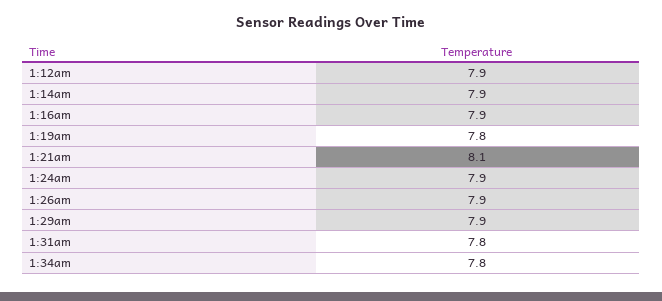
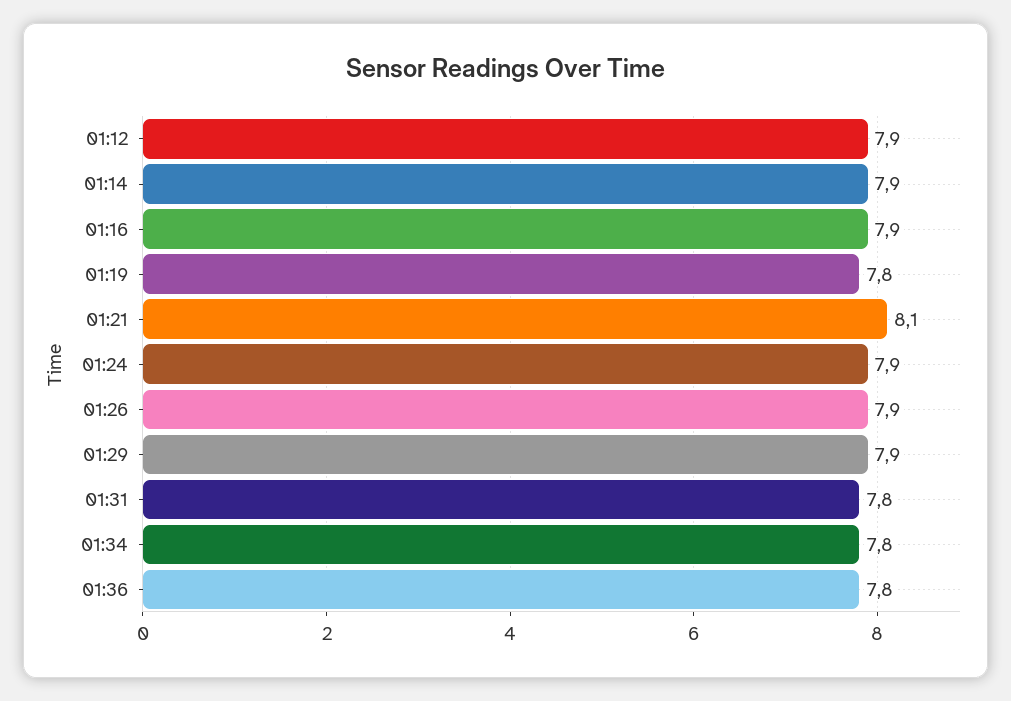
01:36: none -> 7.8

